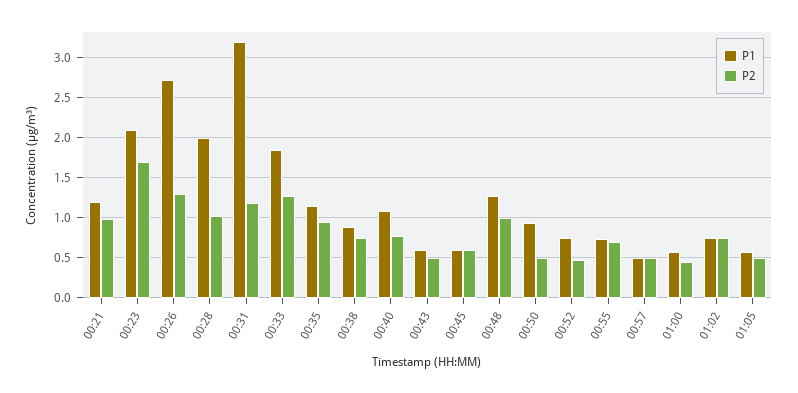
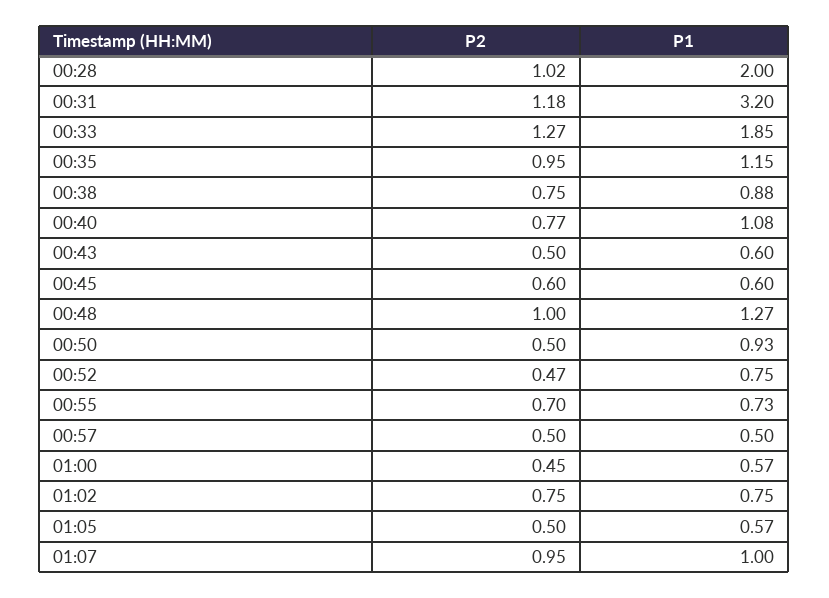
P1, 00:21: 1.2 -> none
P2, 00:21: 1 -> none
P1, 00:23: 2.1 -> none
P2, 00:23: 1.7 -> none
P1, 00:26: 2.7 -> none
P2, 00:26: 1.3 -> none
P2, 01:07: none -> 0.95
P1, 01:07: none -> 1

